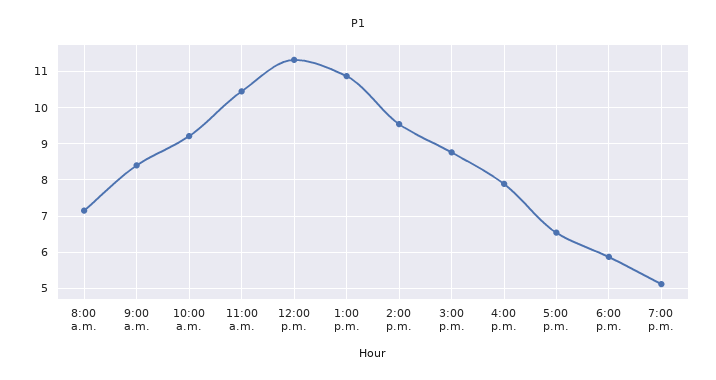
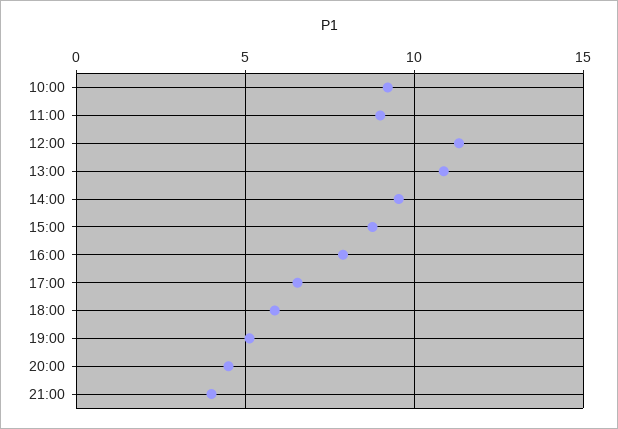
8:00 a.m.: 7.2 -> none
9:00 a.m.: 8.4 -> none
11:00 a.m.: 10.4 -> 9
20:00: none -> 4.5
21:00: none -> 4

